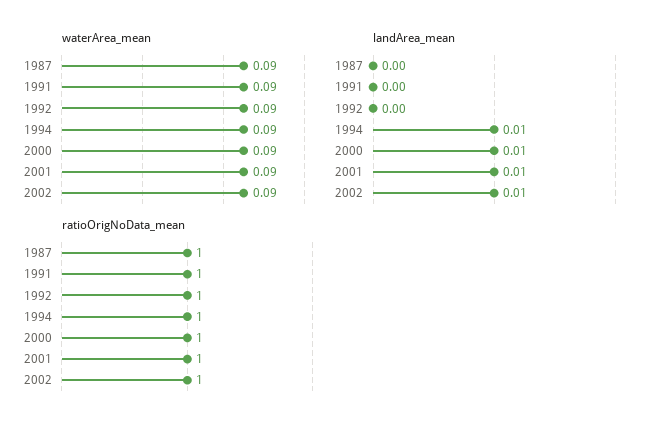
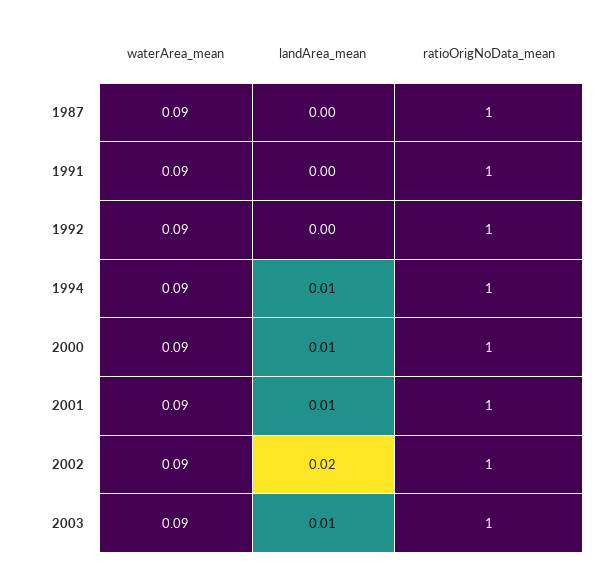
landArea_mean, 2002: 0.01 -> 0.02
waterArea_mean, 2003: none -> 0.09
landArea_mean, 2003: none -> 0.01
ratioOrigNoData_mean, 2003: none -> 1

